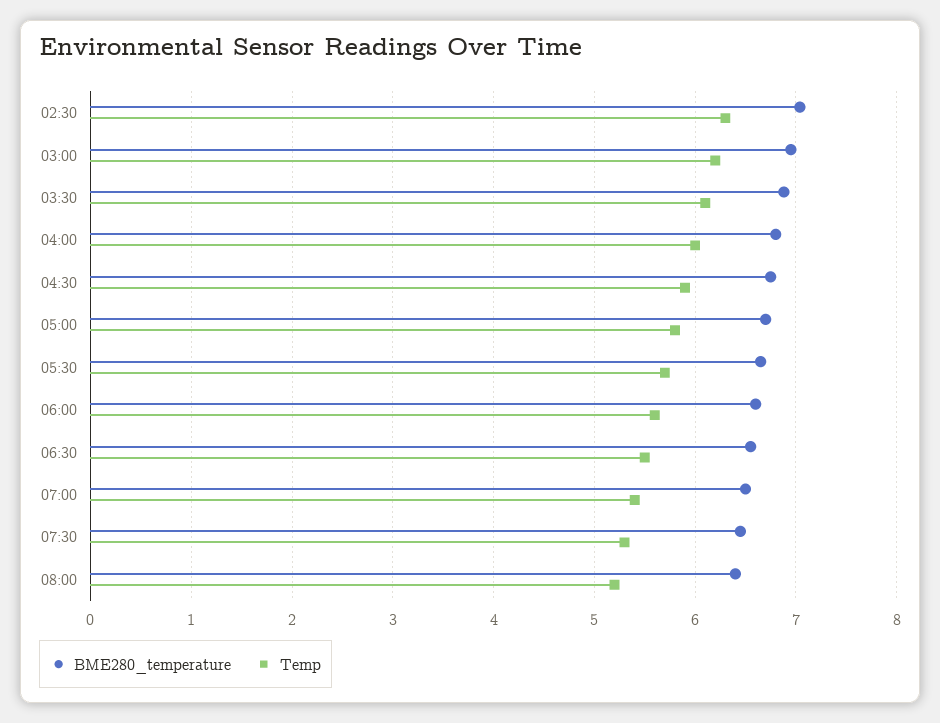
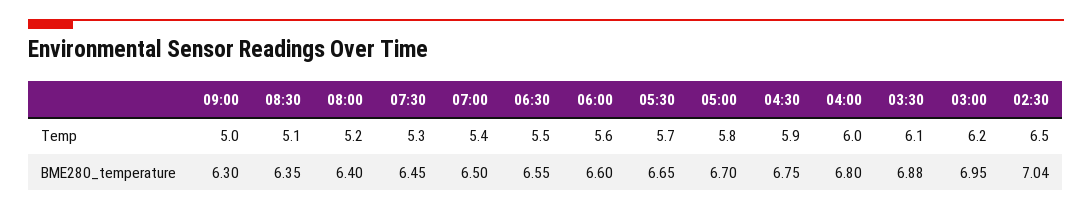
Temp, 02:30: 6.3 -> 6.5
Temp, 09:00: none -> 5
Temp, 08:30: none -> 5.1
BME280_temperature, 09:00: none -> 6.3
BME280_temperature, 08:30: none -> 6.35

